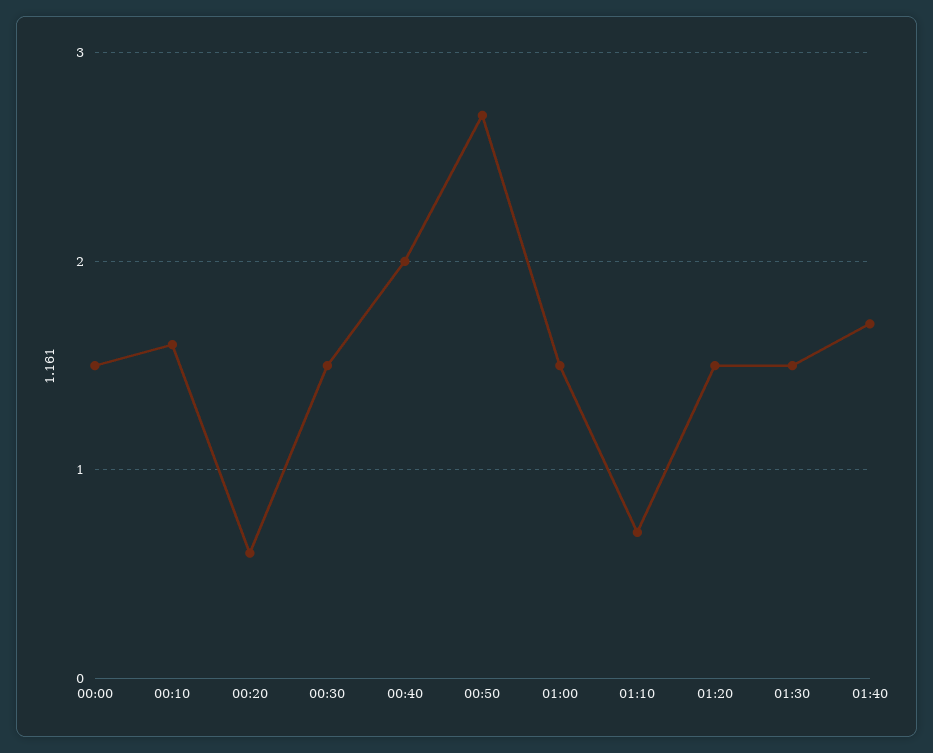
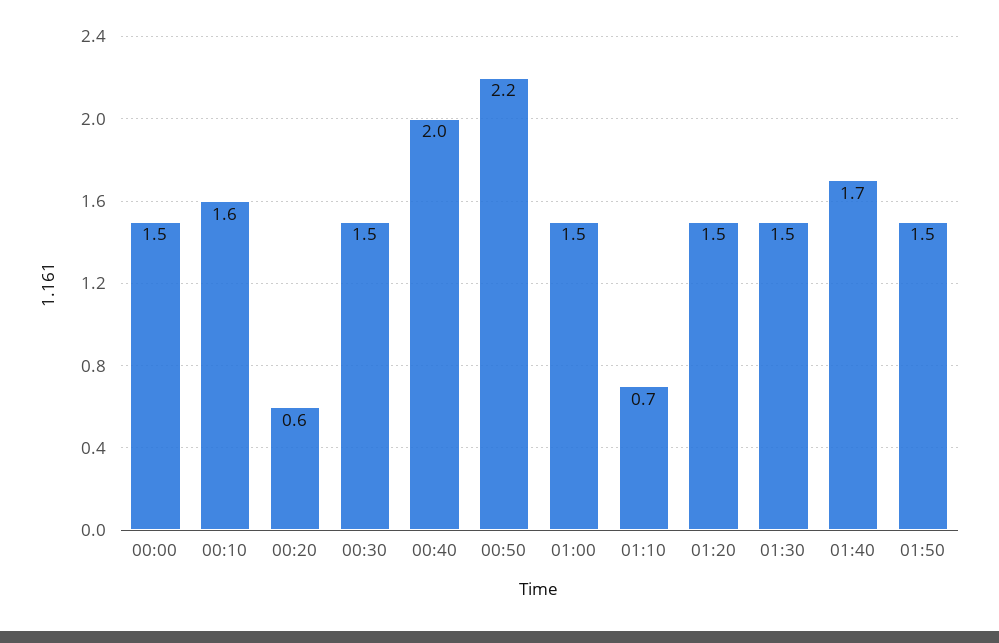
00:50: 2.7 -> 2.2
01:50: none -> 1.5

